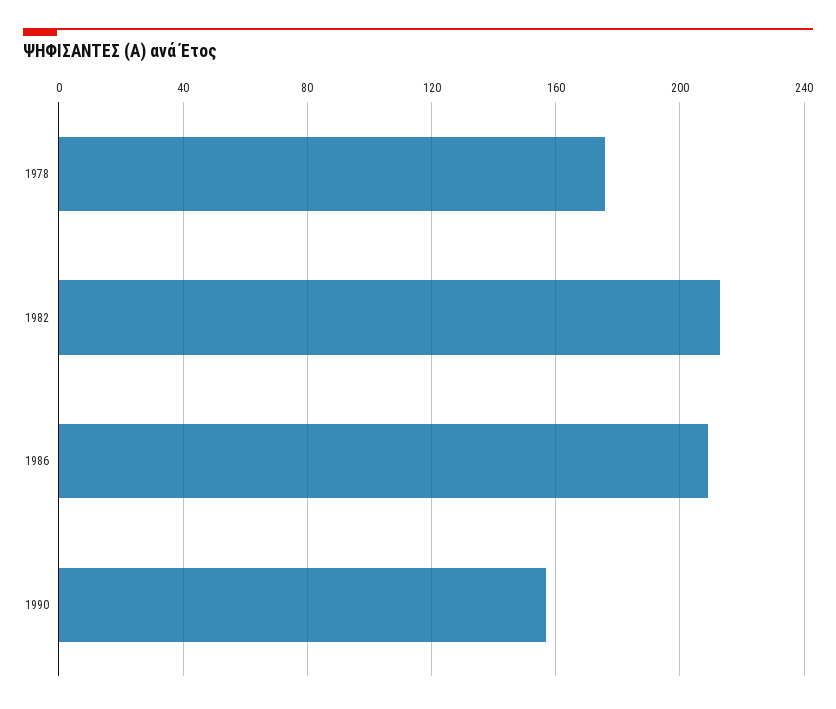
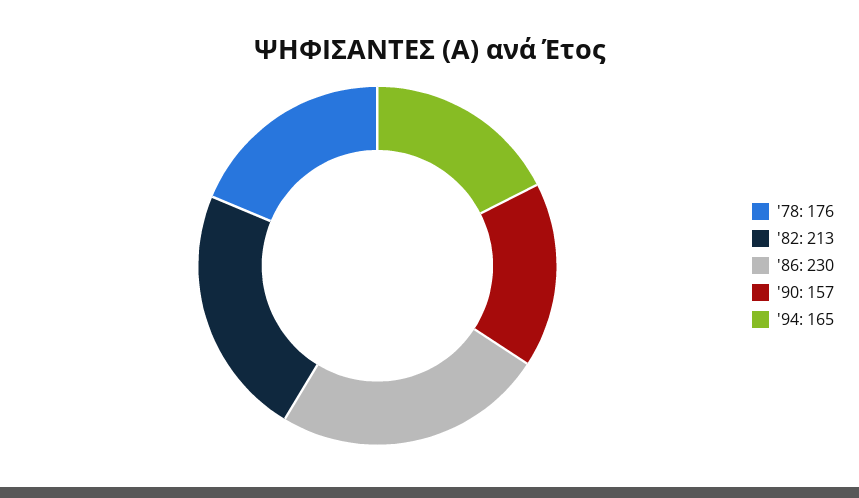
1986: 210 -> 230
'94: none -> 165

